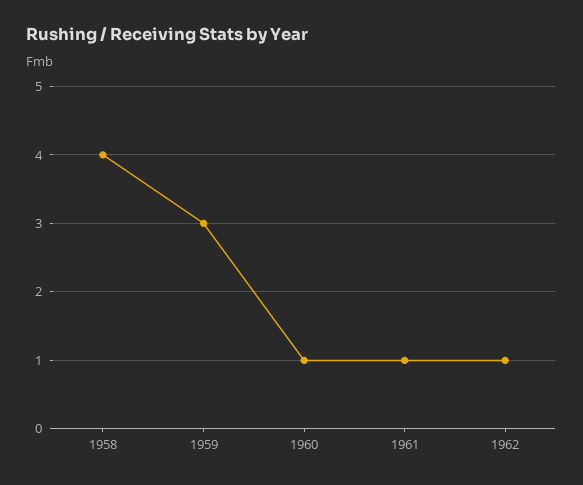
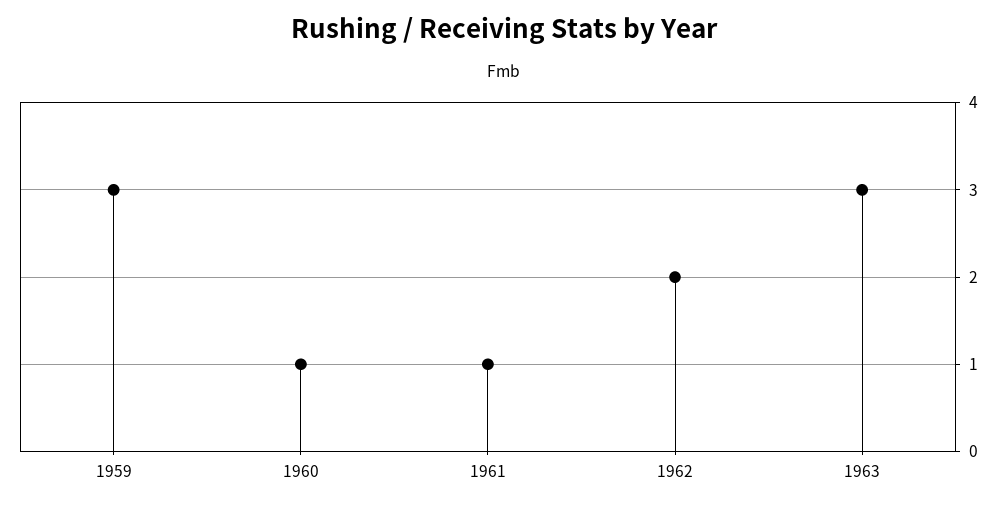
1958: 4 -> none
1962: 1 -> 2
1963: none -> 3

